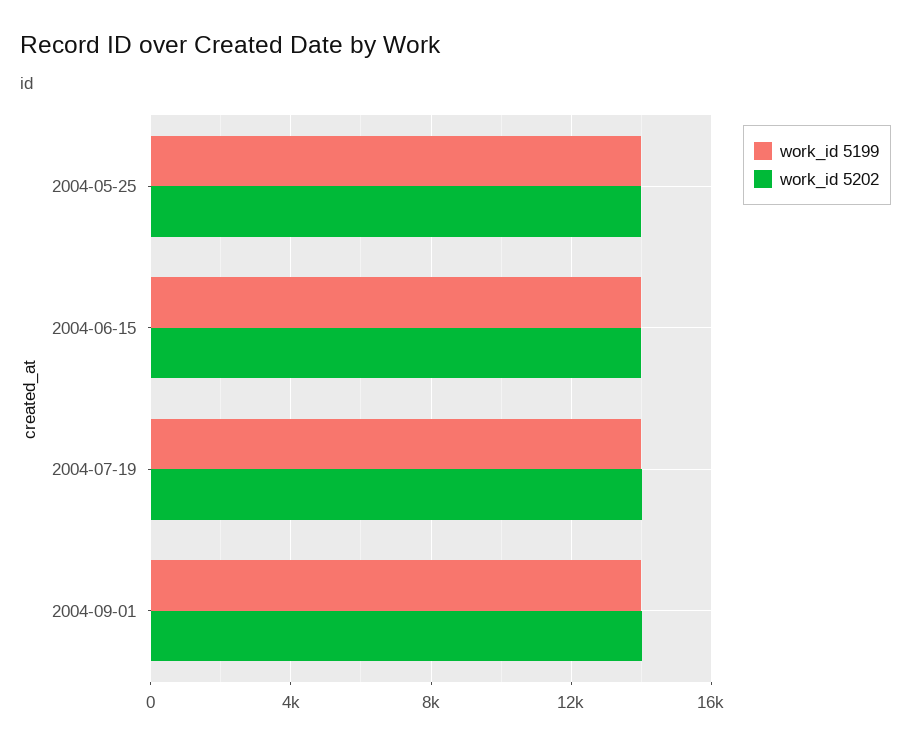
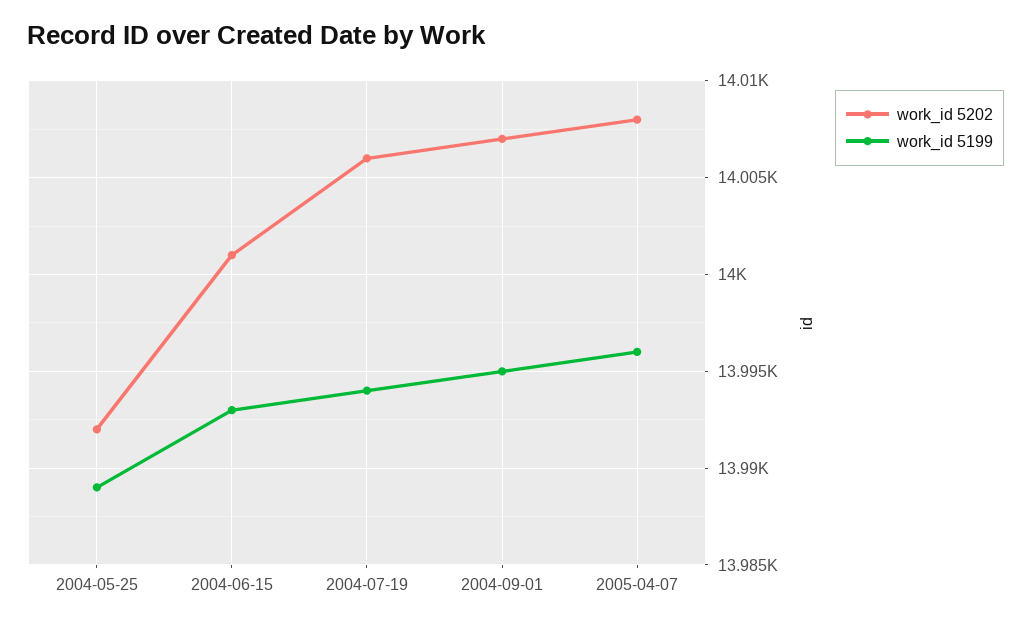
work_id 5202, 2005-04-07: none -> 14008
work_id 5199, 2005-04-07: none -> 13996

